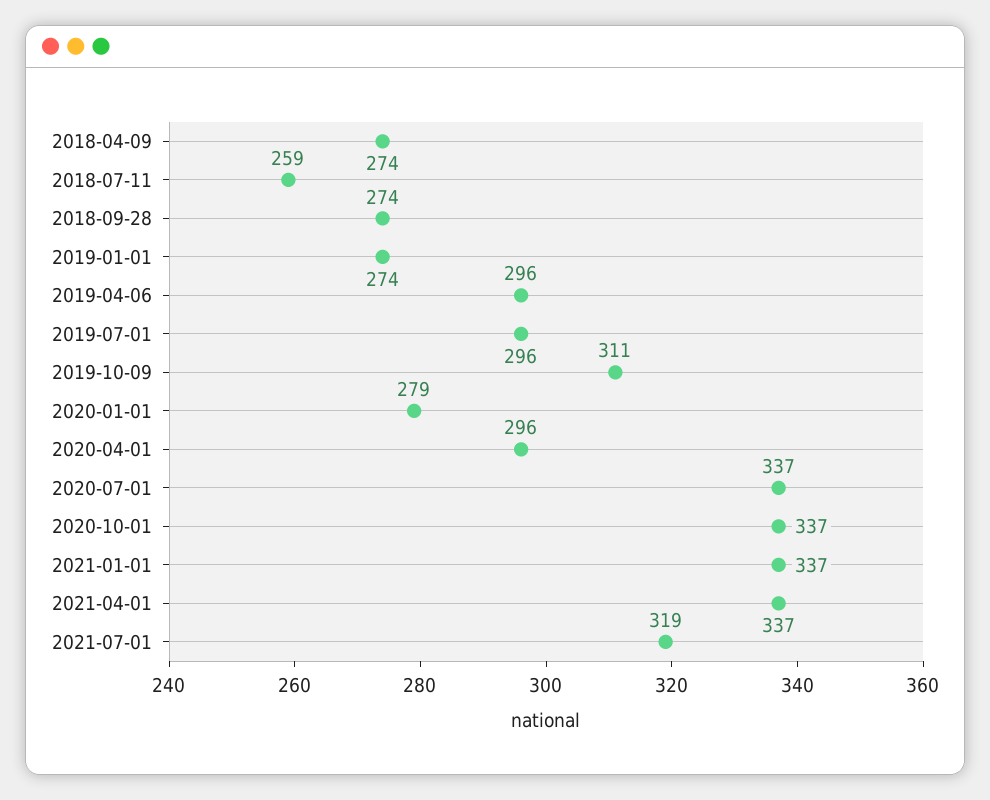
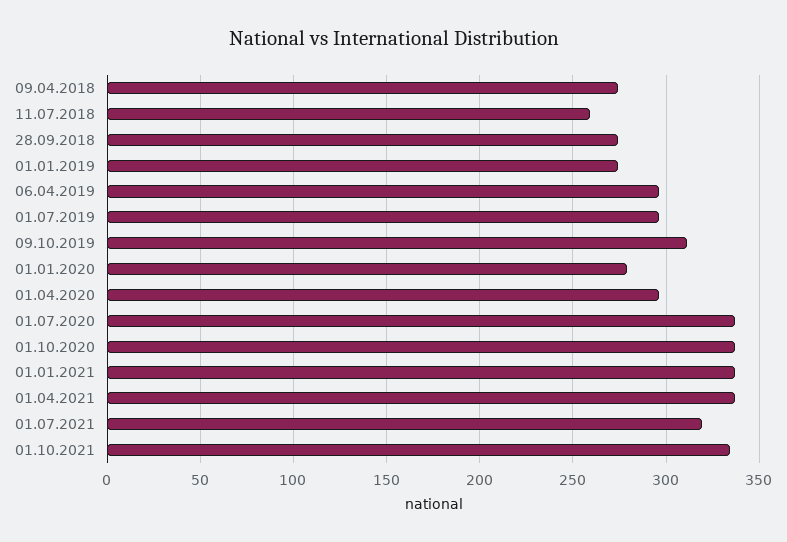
01.10.2021: none -> 335

